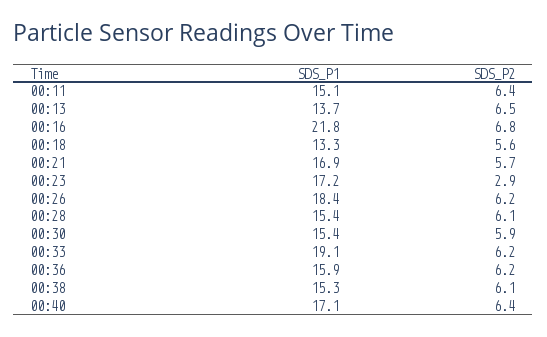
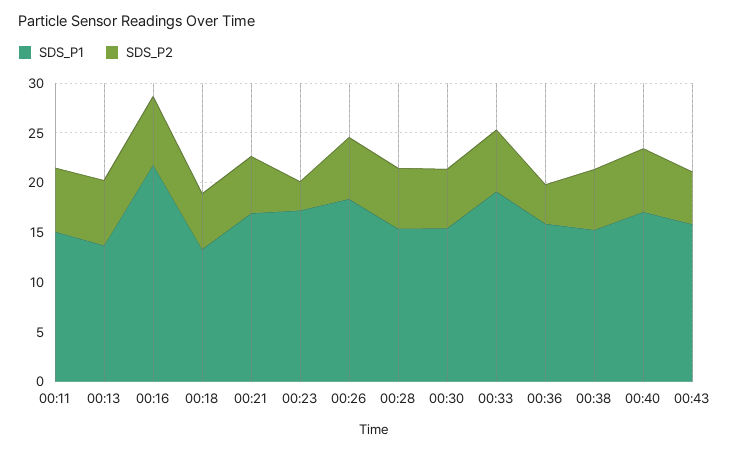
SDS_P2, 00:36: 6.2 -> 4
SDS_P1, 00:43: none -> 16
SDS_P2, 00:43: none -> 5

